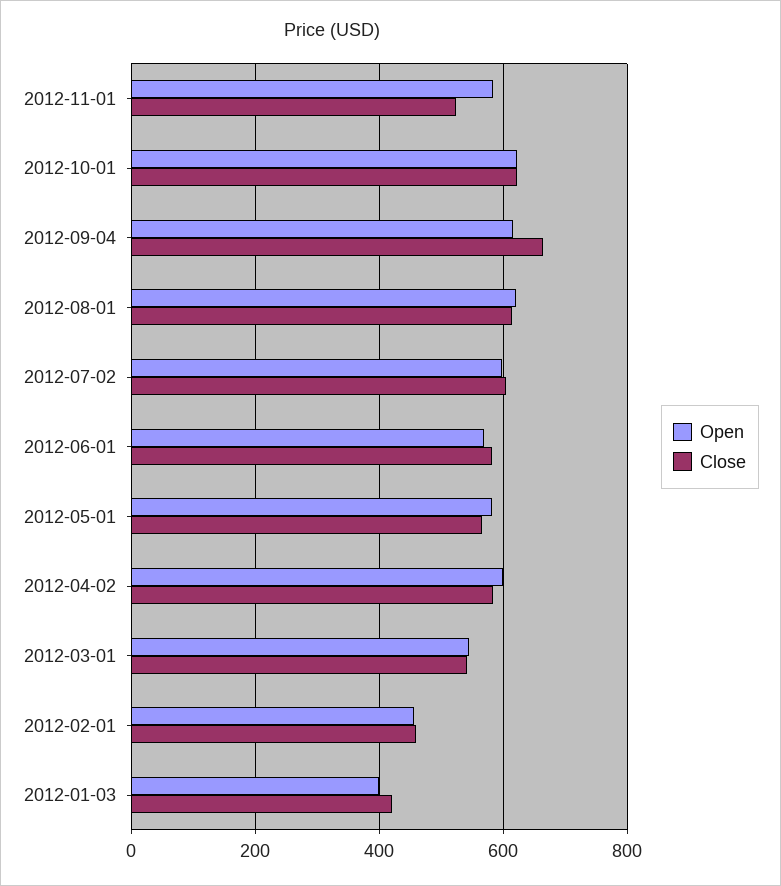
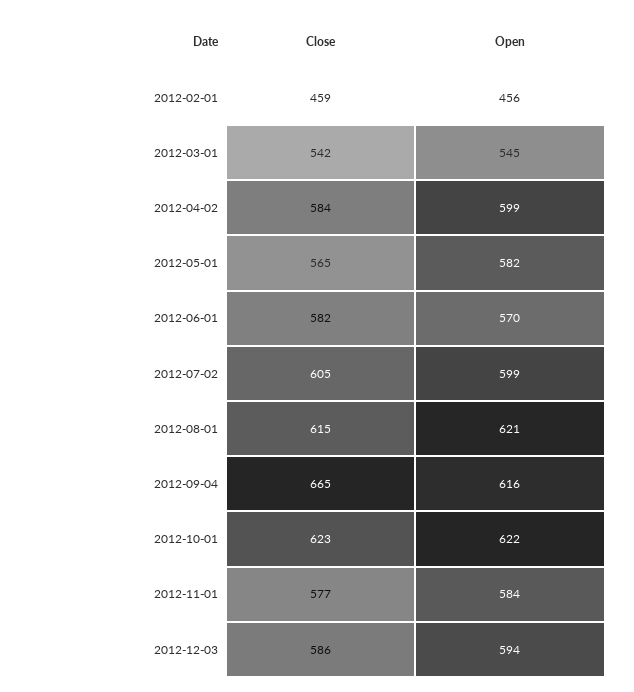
Close, 2012-11-01: 520 -> 577
Open, 2012-01-03: 400 -> none
Close, 2012-01-03: 420 -> none
Close, 2012-12-03: none -> 586
Open, 2012-12-03: none -> 594

